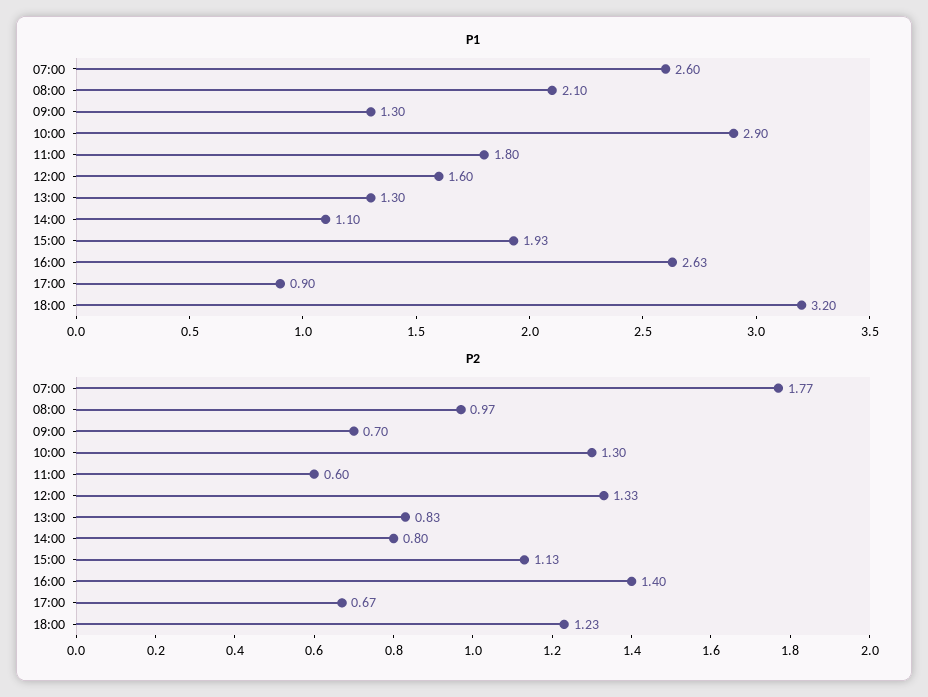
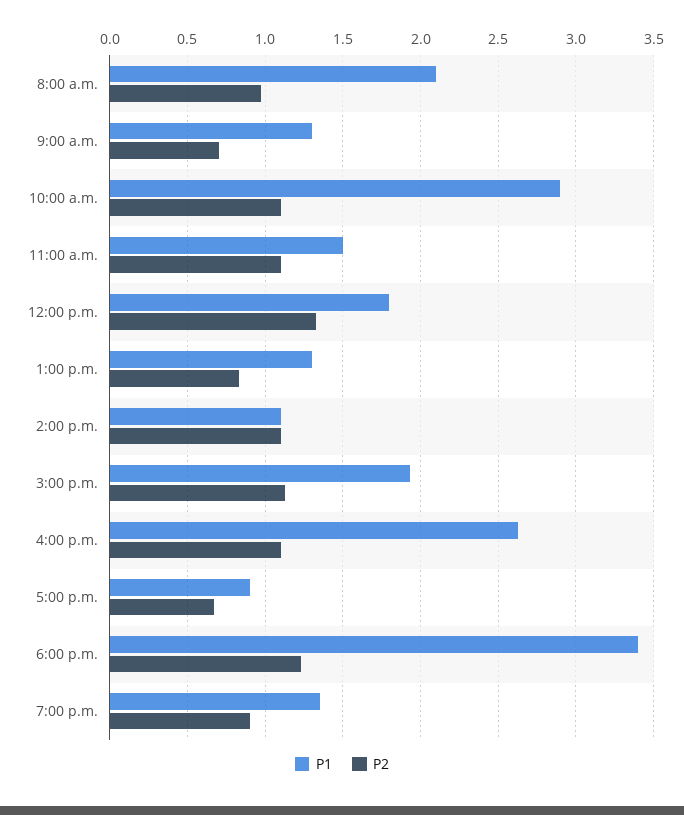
P1, 07:00: 2.6 -> none
P1, 11:00: 1.8 -> 1.5
P1, 12:00: 1.6 -> 1.8
P1, 18:00: 3.2 -> 3.4
P2, 07:00: 1.77 -> none
P2, 10:00: 1.3 -> 1.1
P2, 11:00: 0.6 -> 1.1
P2, 14:00: 0.8 -> 1.1
P2, 16:00: 1.4 -> 1.1
P1, 7:00 p.m.: none -> 1.35
P2, 7:00 p.m.: none -> 0.9

